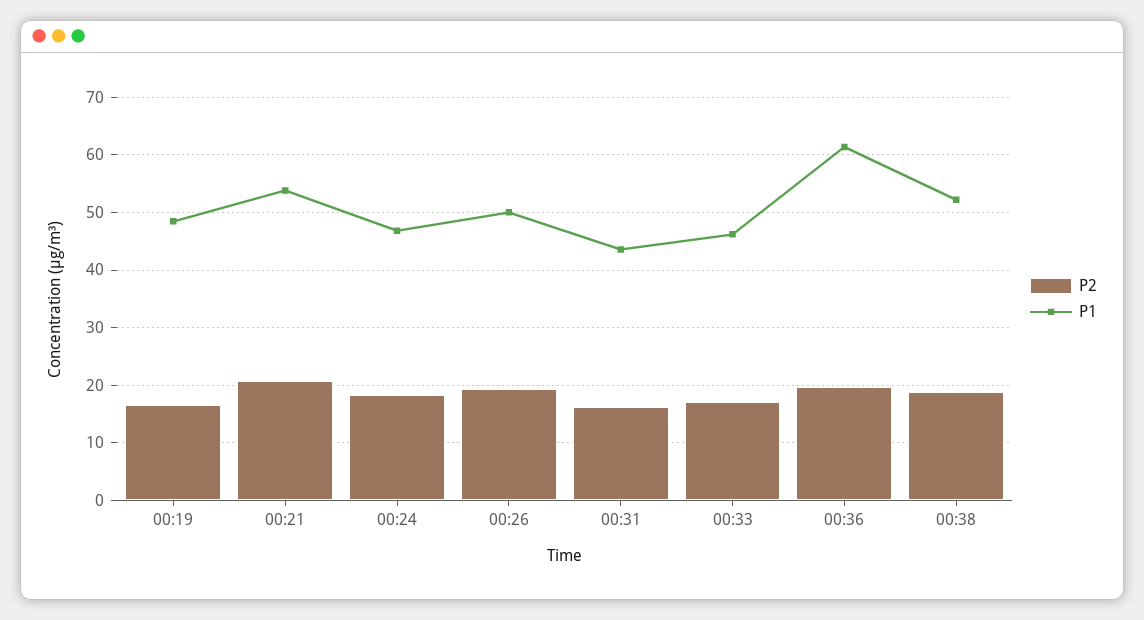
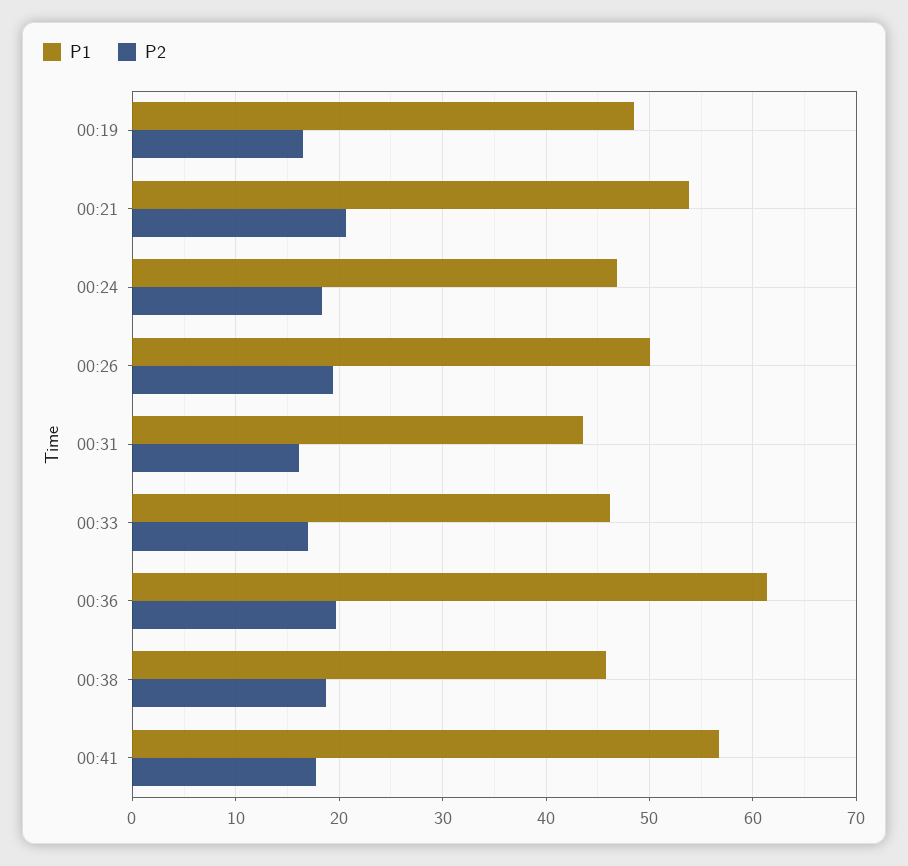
P1, 00:38: 52 -> 46
P1, 00:41: none -> 57
P2, 00:41: none -> 18

